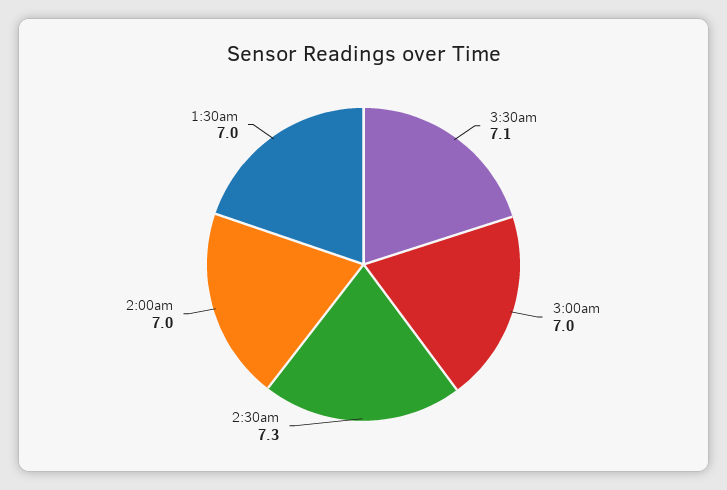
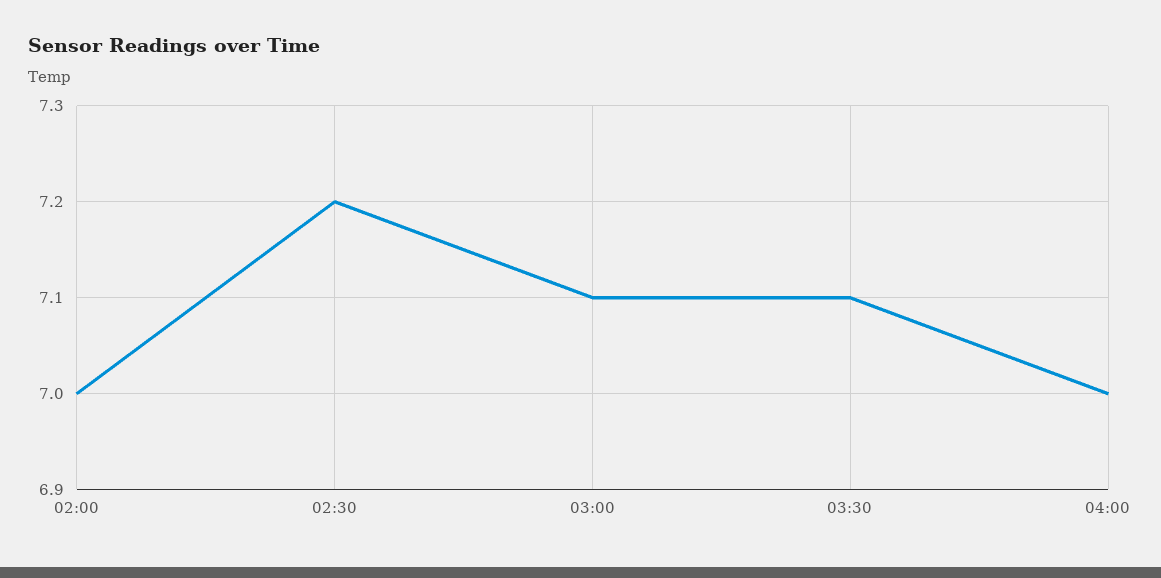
3:00am: 7 -> 7.1
2:30am: 7.3 -> 7.2
1:30am: 7 -> none
04:00: none -> 7

